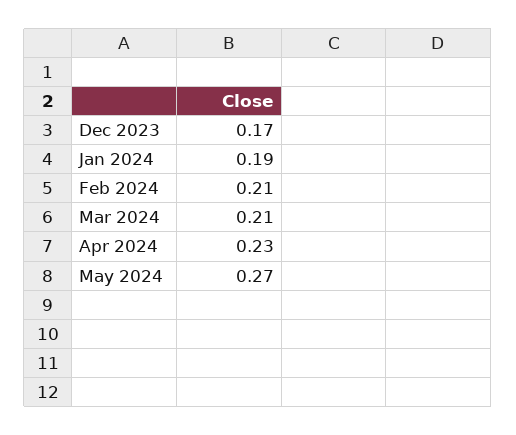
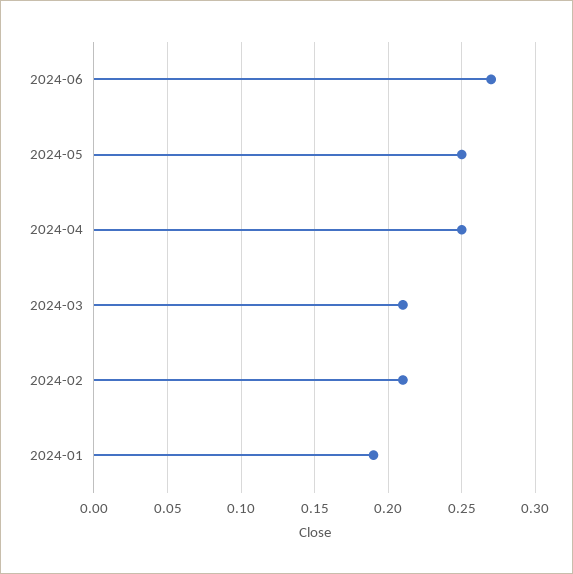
Dec 2023: 0.17 -> none
Apr 2024: 0.23 -> 0.25
May 2024: 0.27 -> 0.25
2024-06: none -> 0.27

